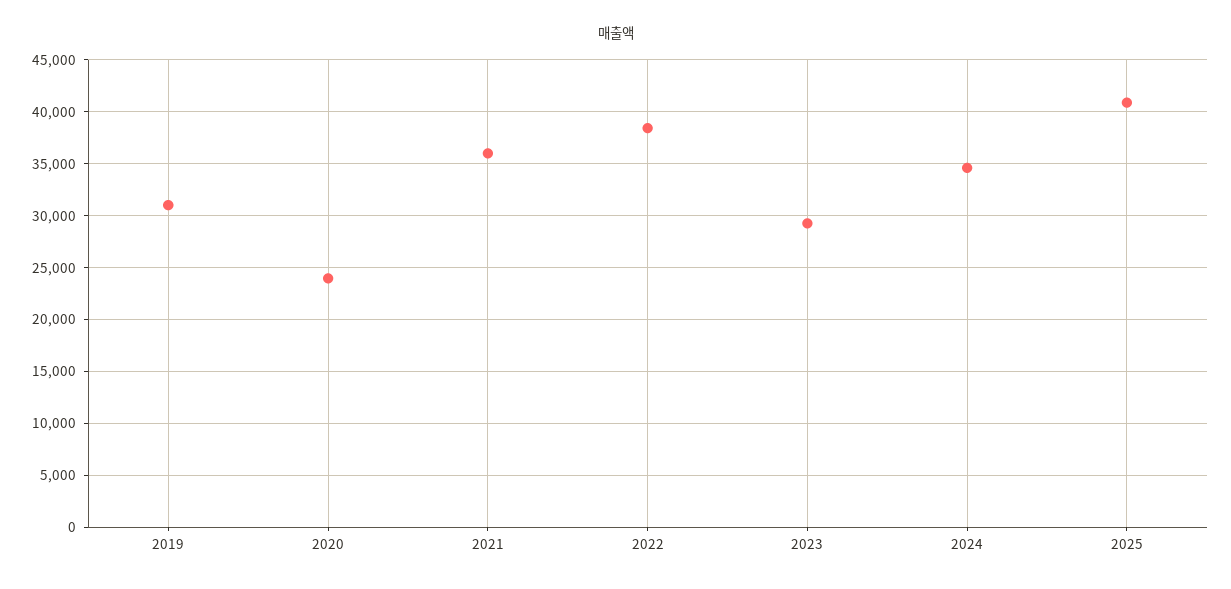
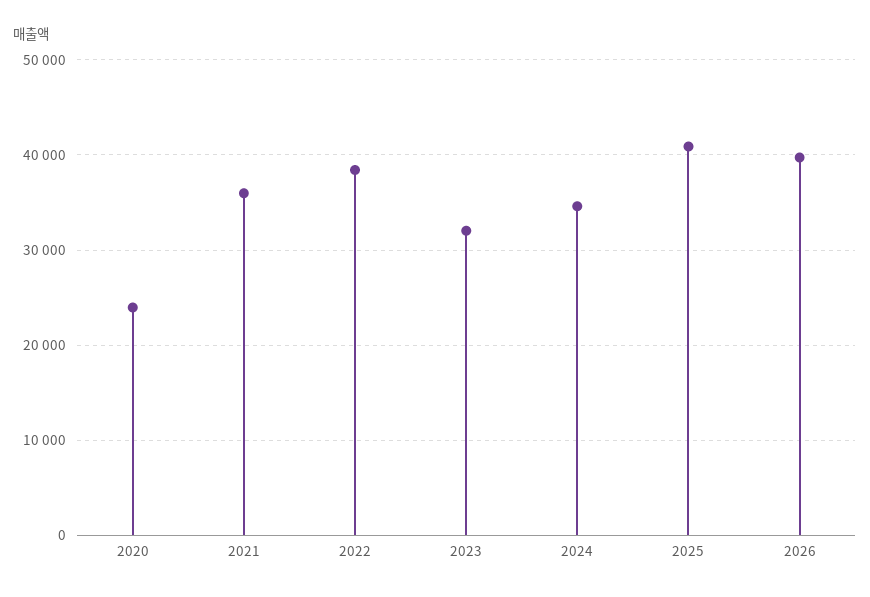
2019: 31000 -> none
2023: 29000 -> 32000
2026: none -> 40000

